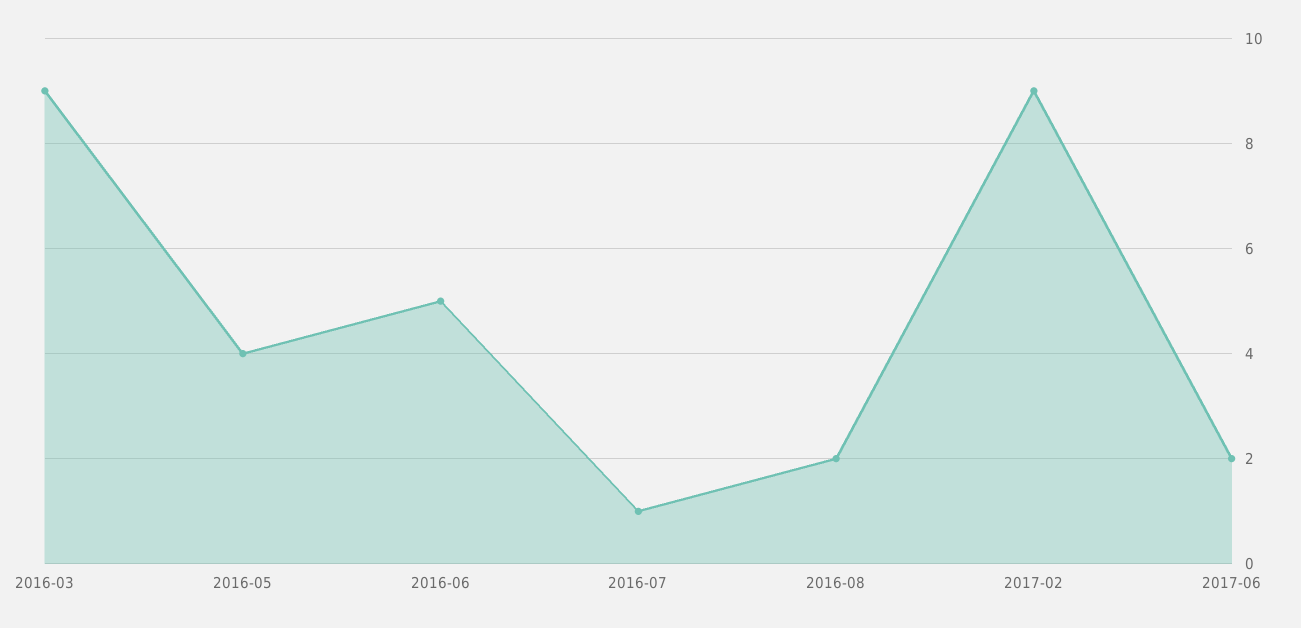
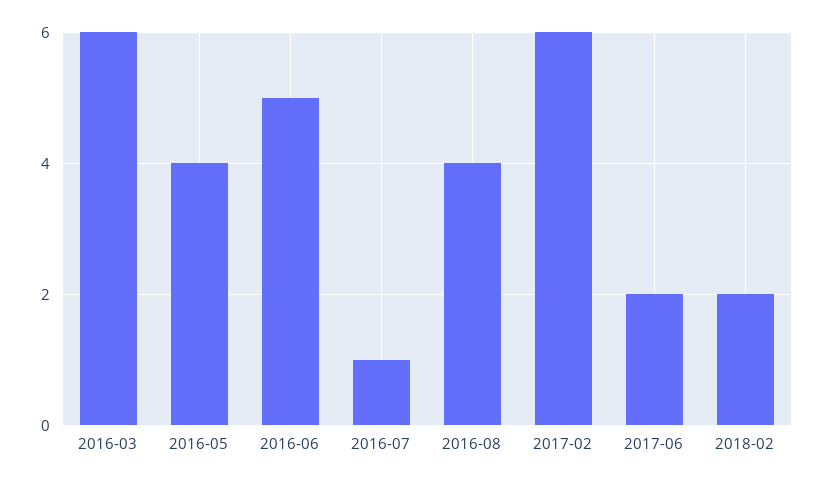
2016-03: 9 -> 6
2016-08: 2 -> 4
2017-02: 9 -> 6
2018-02: none -> 2

